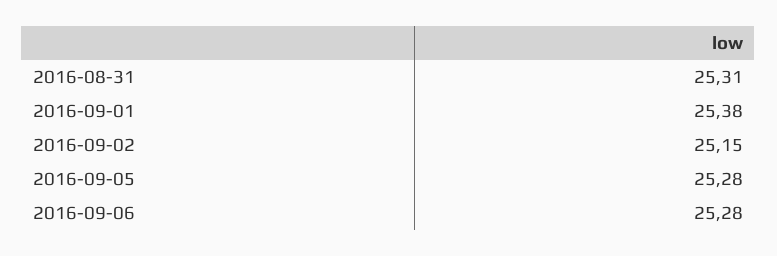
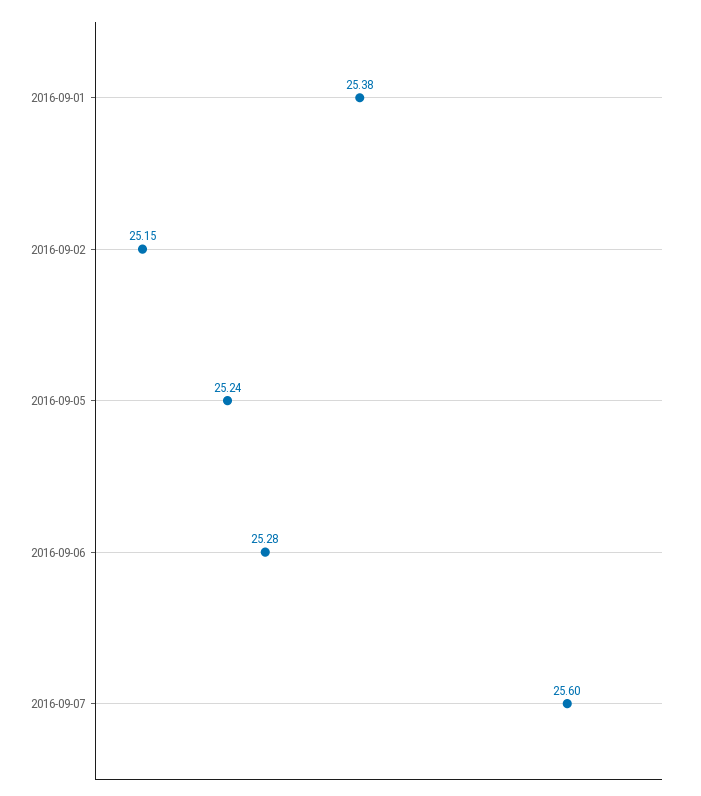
2016-08-31: 25.31 -> none
2016-09-05: 25.28 -> 25.24
2016-09-07: none -> 25.6

